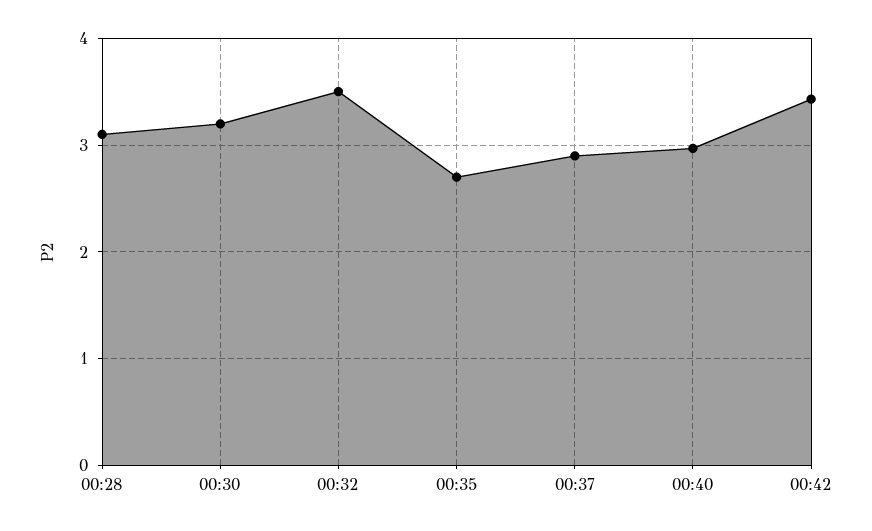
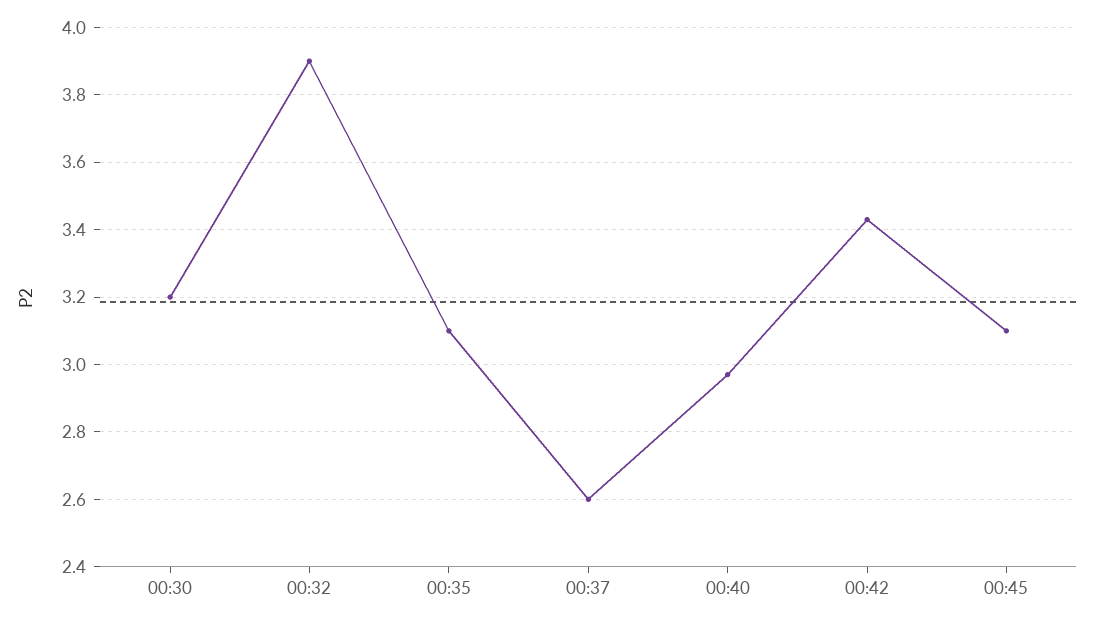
00:28: 3.1 -> none
00:32: 3.5 -> 3.9
00:35: 2.7 -> 3.1
00:37: 2.9 -> 2.6
00:45: none -> 3.1

